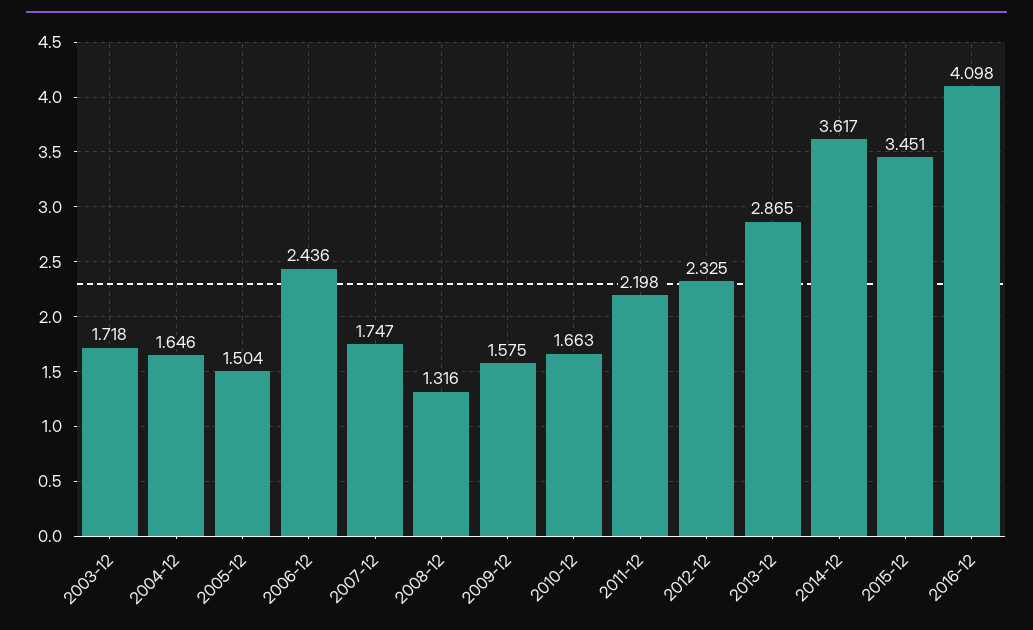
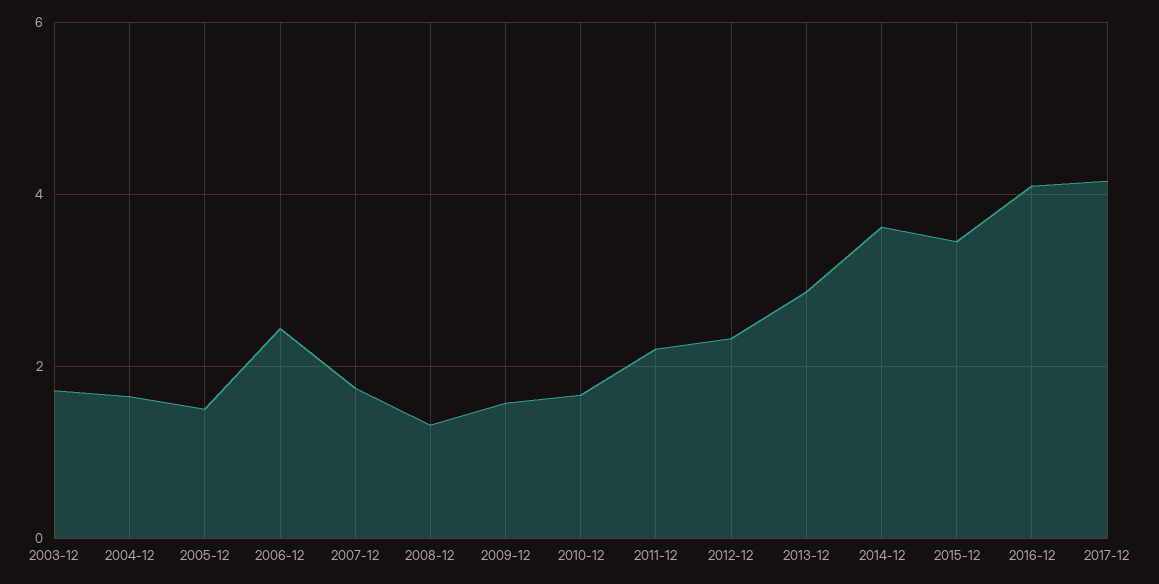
2017-12: none -> 4.2

